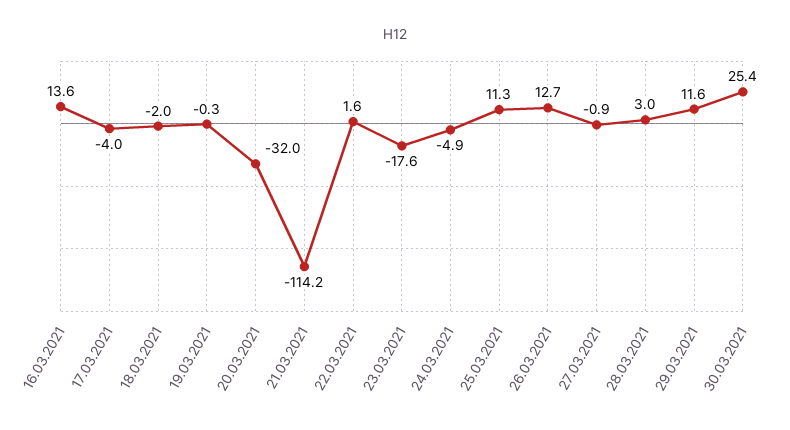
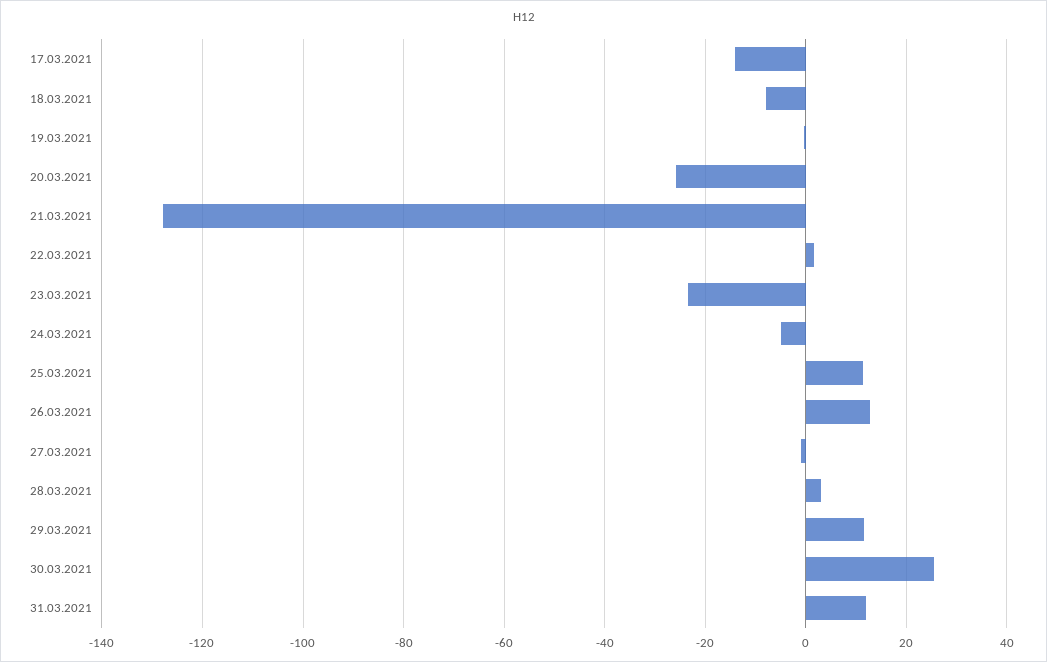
16.03.2021: 13.6 -> none
17.03.2021: -4 -> -14
18.03.2021: -2 -> -8
20.03.2021: -32 -> -26
21.03.2021: -114.2 -> -128
23.03.2021: -17.6 -> -24
31.03.2021: none -> 12

